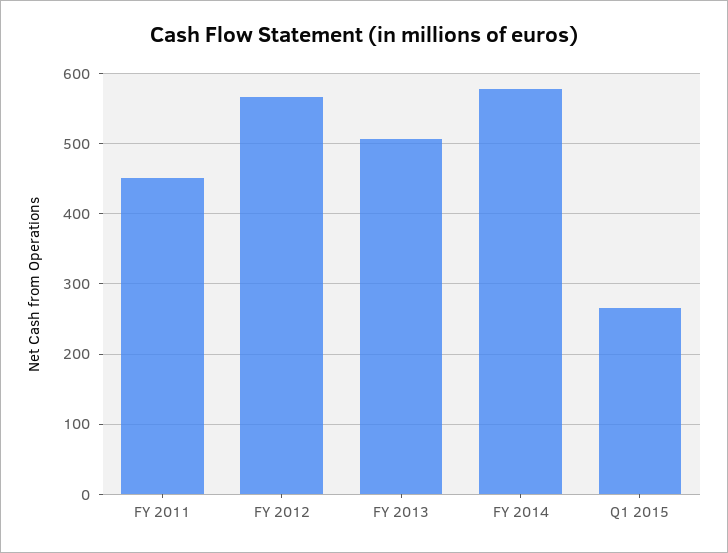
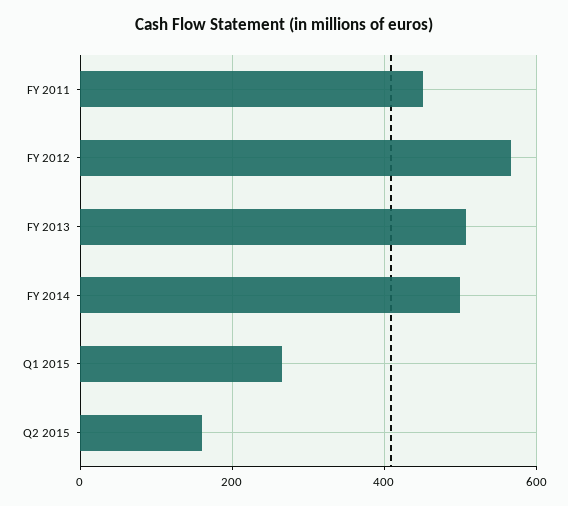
FY 2014: 580 -> 500
Q2 2015: none -> 160

